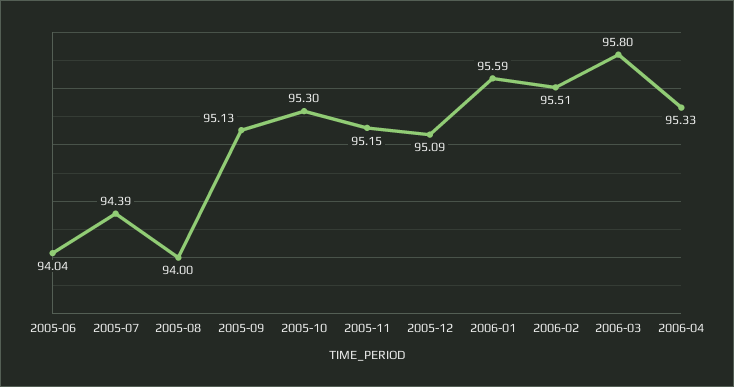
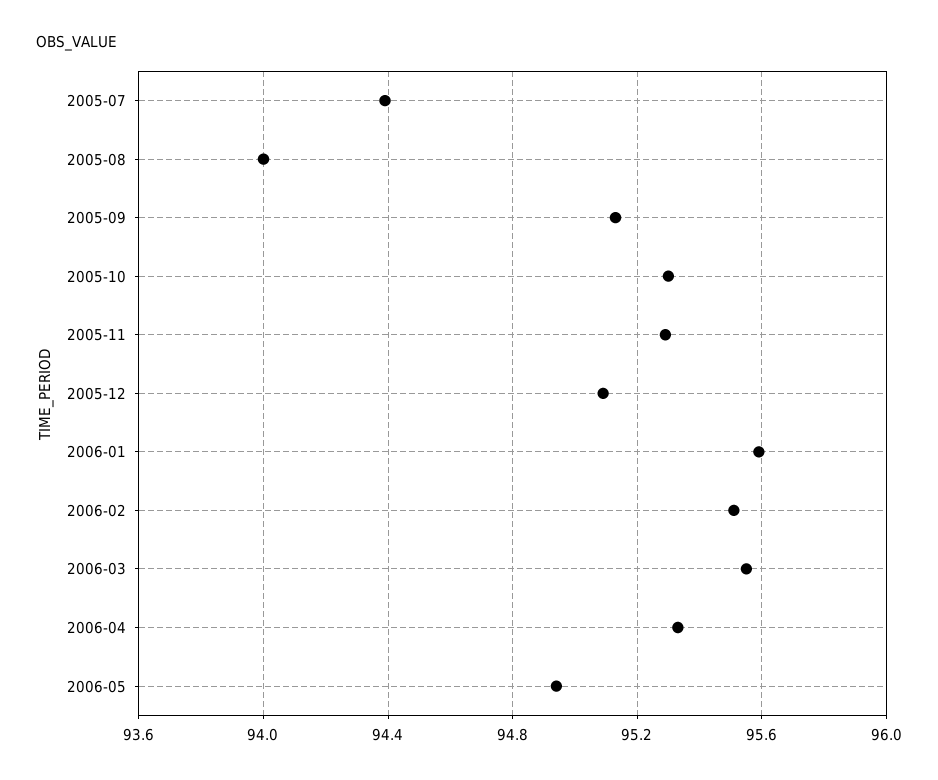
2005-06: 94.04 -> none
2005-11: 95.15 -> 95.3
2006-03: 95.8 -> 95.55
2006-05: none -> 94.95

